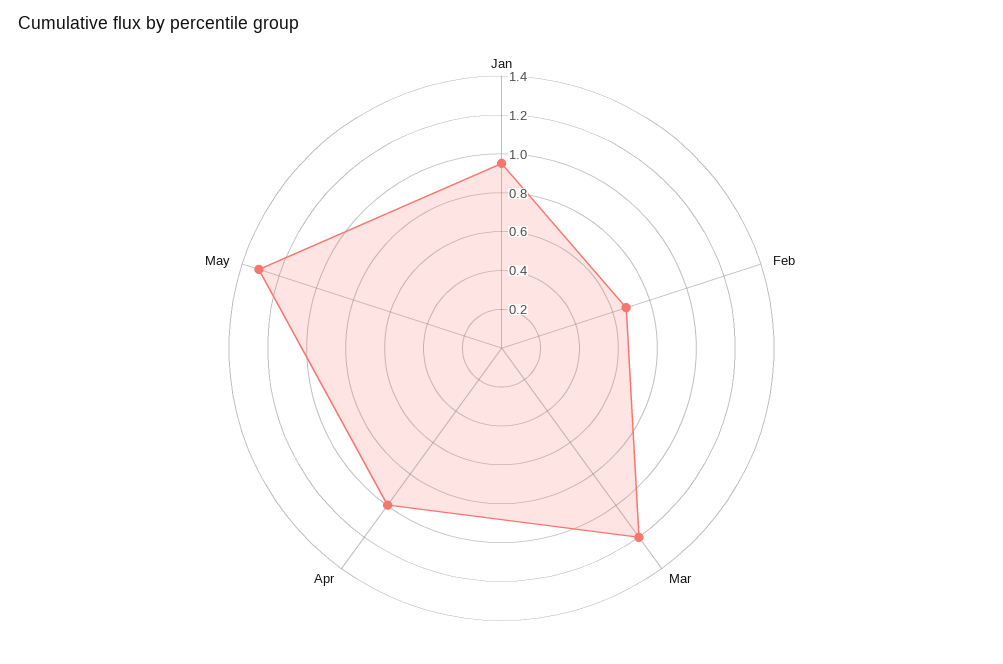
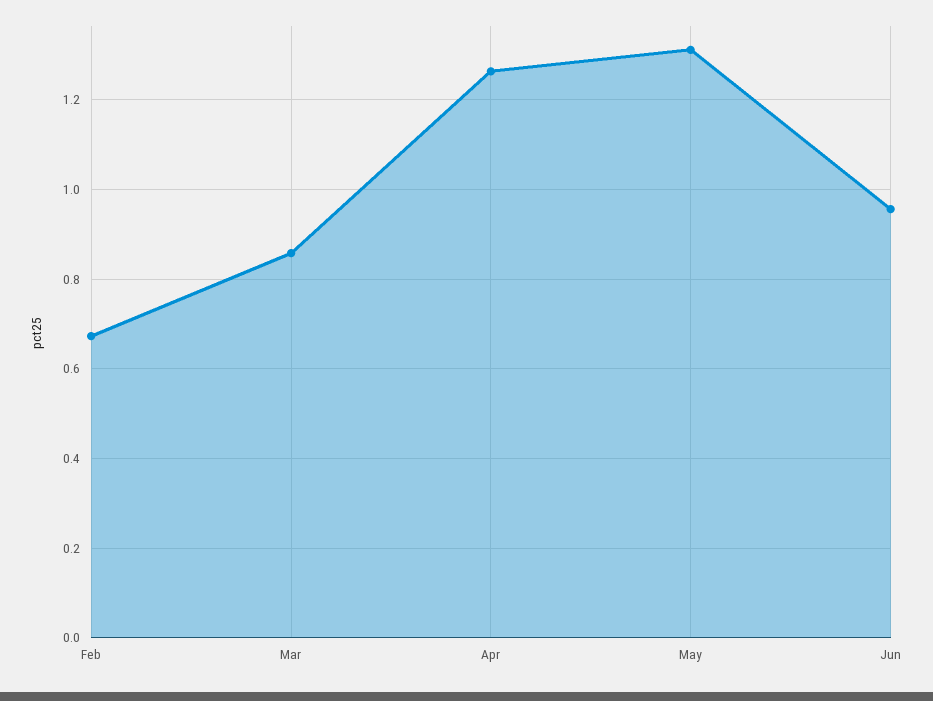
Jan: 0.95 -> none
Mar: 1.2 -> 0.86
Apr: 1 -> 1.26
Jun: none -> 0.96

